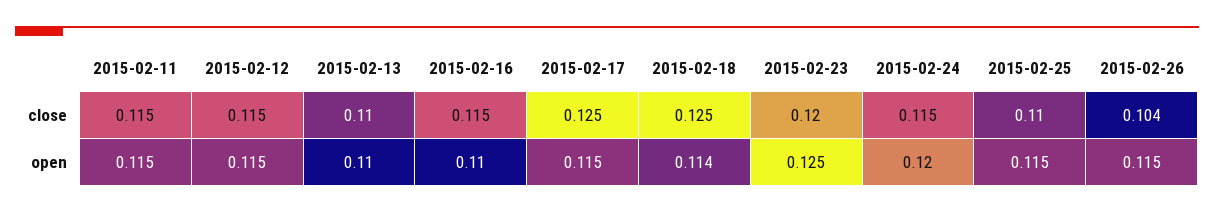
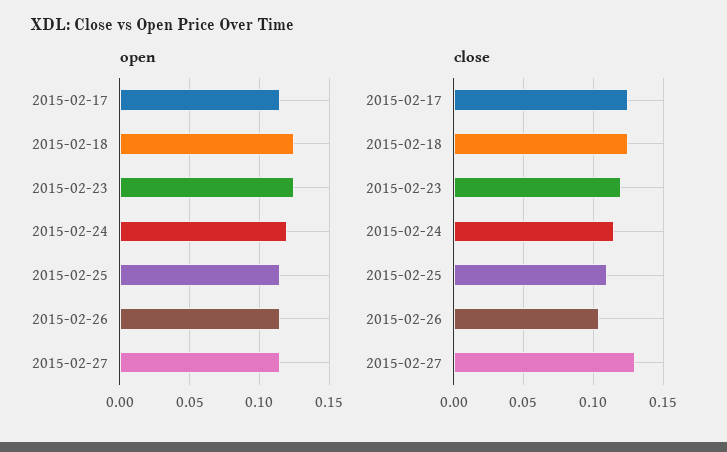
close, 2015-02-11: 0.115 -> none
close, 2015-02-12: 0.115 -> none
close, 2015-02-13: 0.11 -> none
close, 2015-02-16: 0.115 -> none
open, 2015-02-11: 0.115 -> none
open, 2015-02-12: 0.115 -> none
open, 2015-02-13: 0.11 -> none
open, 2015-02-16: 0.11 -> none
open, 2015-02-18: 0.114 -> 0.125
open, 2015-02-27: none -> 0.115
close, 2015-02-27: none -> 0.13

